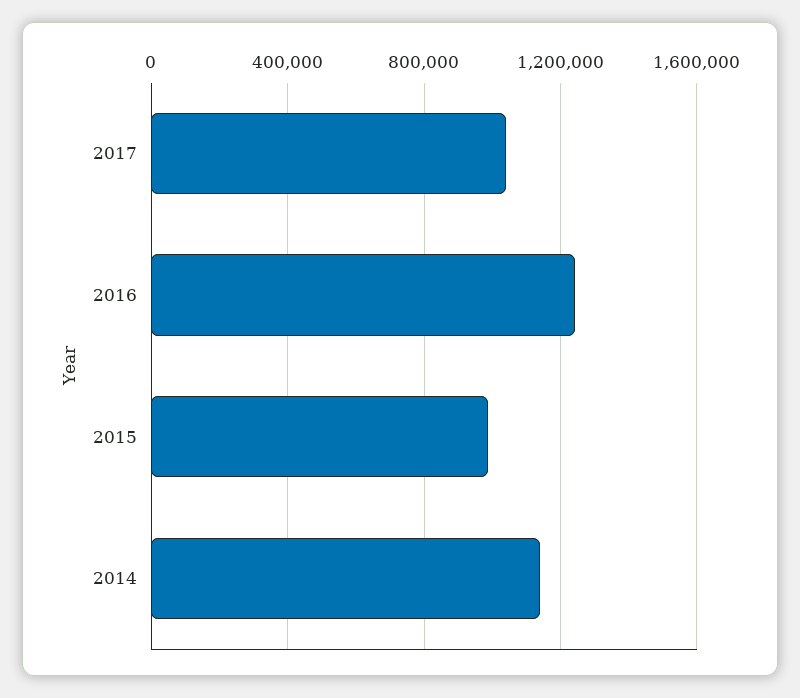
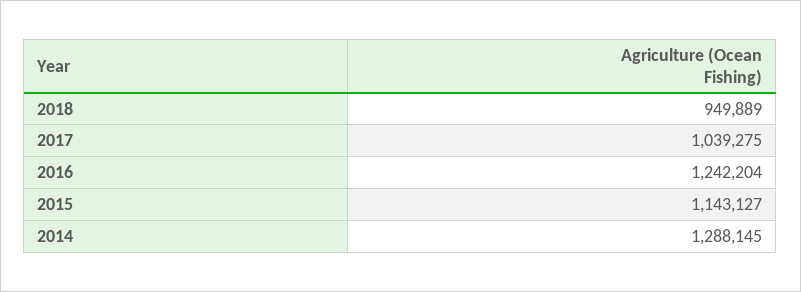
2015: 1000000 -> 1143127
2014: 1150000 -> 1288145
2018: none -> 949889

